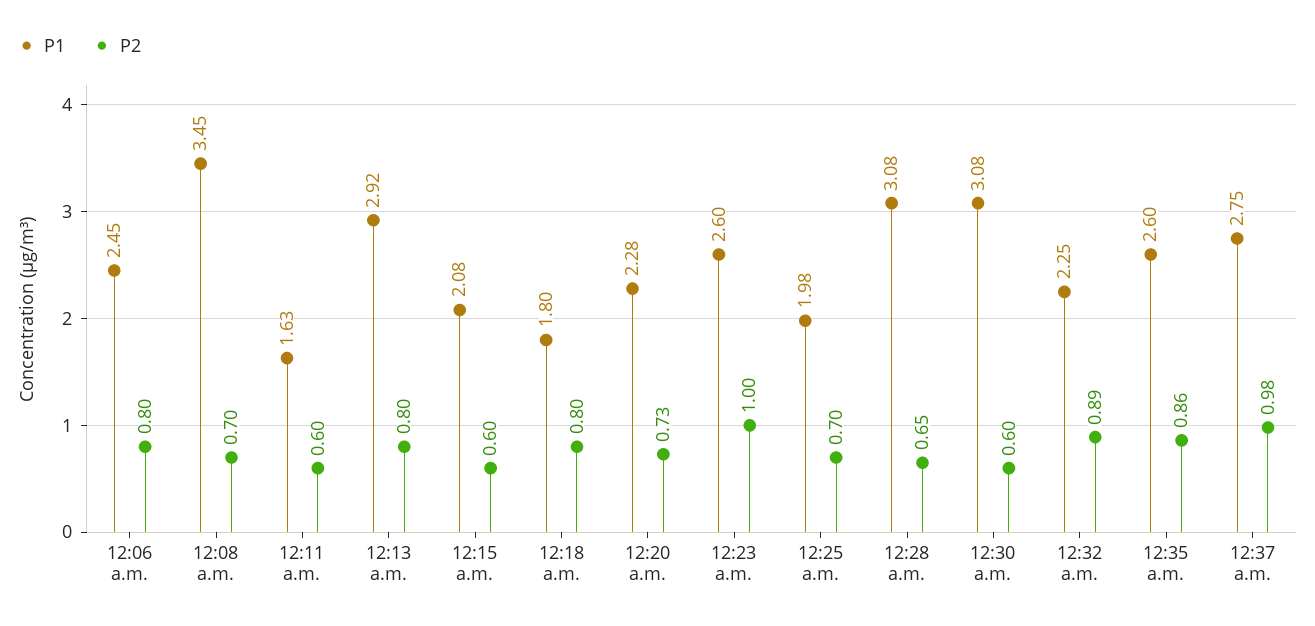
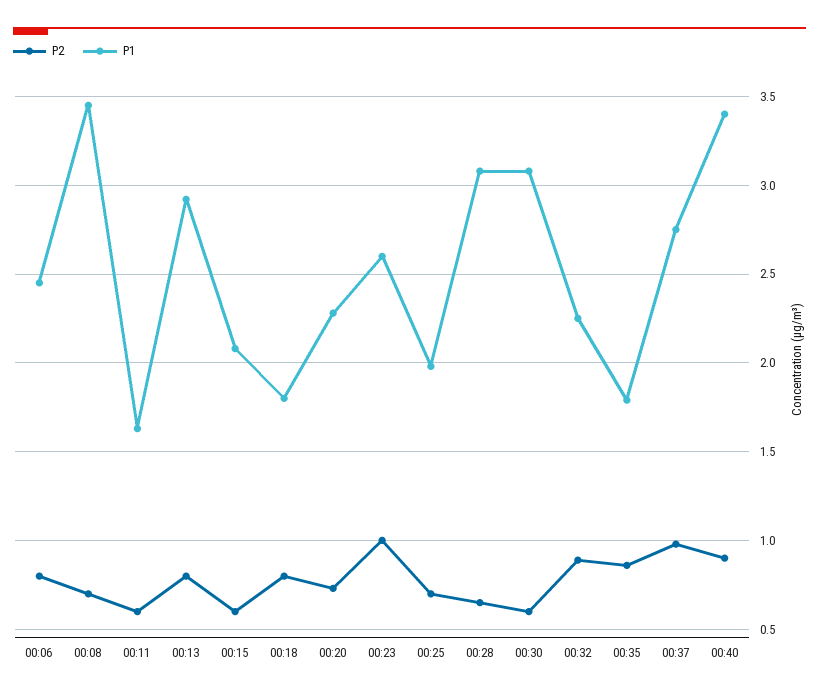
P1, 12:35 a.m.: 2.6 -> 1.8
P2, 00:40: none -> 0.9
P1, 00:40: none -> 3.4

